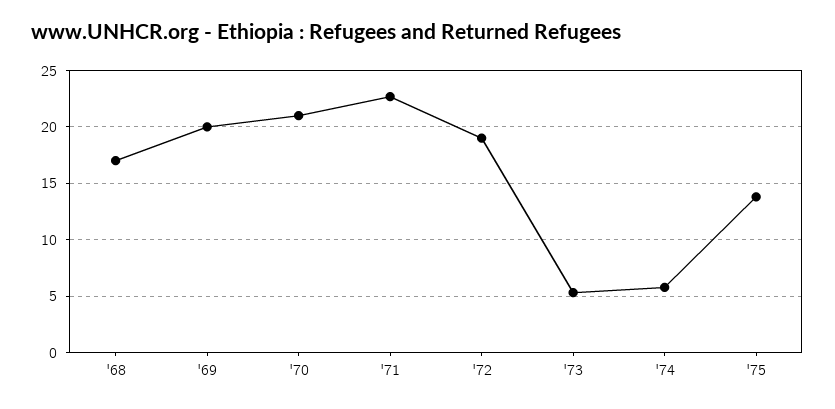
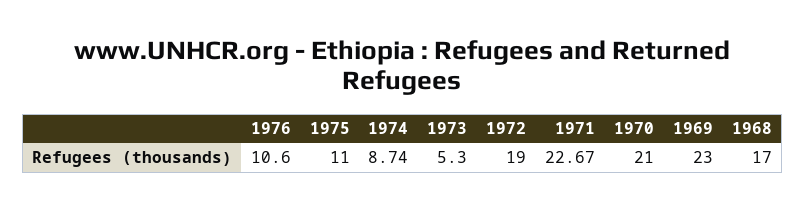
'69: 20 -> 23
'74: 6 -> 8.74
'75: 14 -> 11
1976: none -> 10.6

